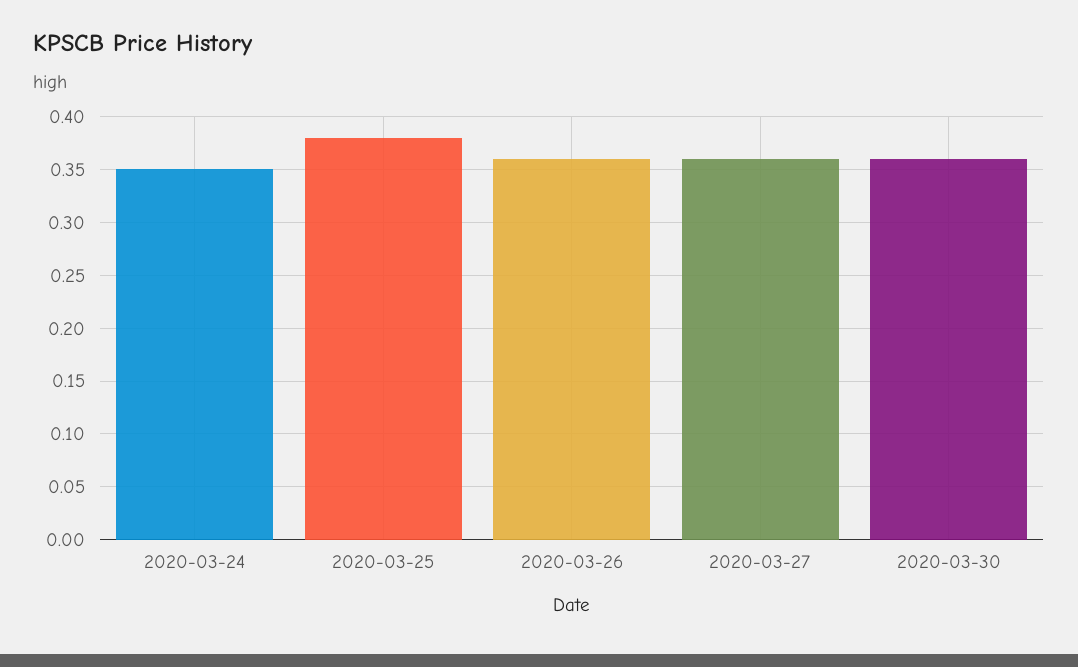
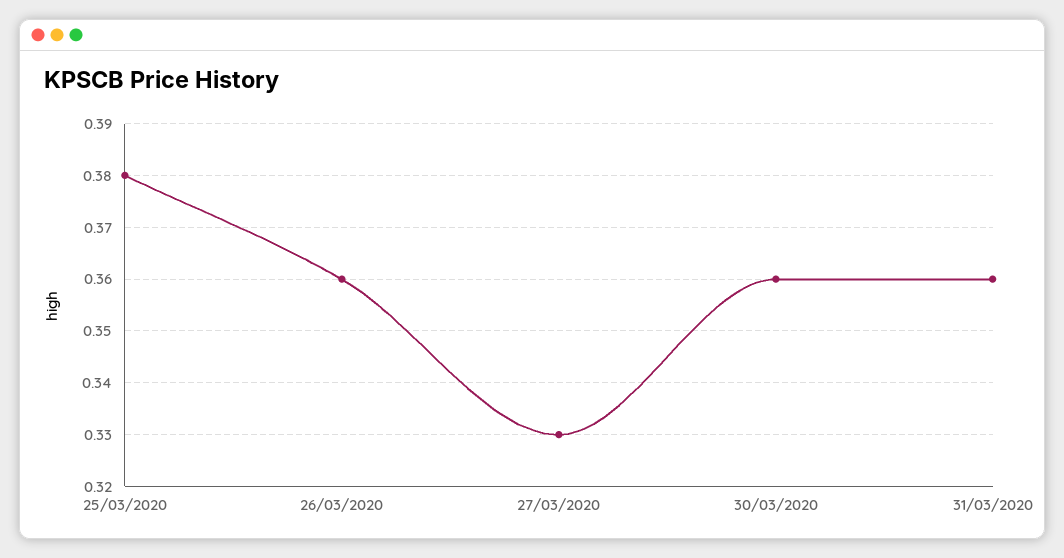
2020-03-24: 0.35 -> none
2020-03-27: 0.36 -> 0.33
31/03/2020: none -> 0.36

